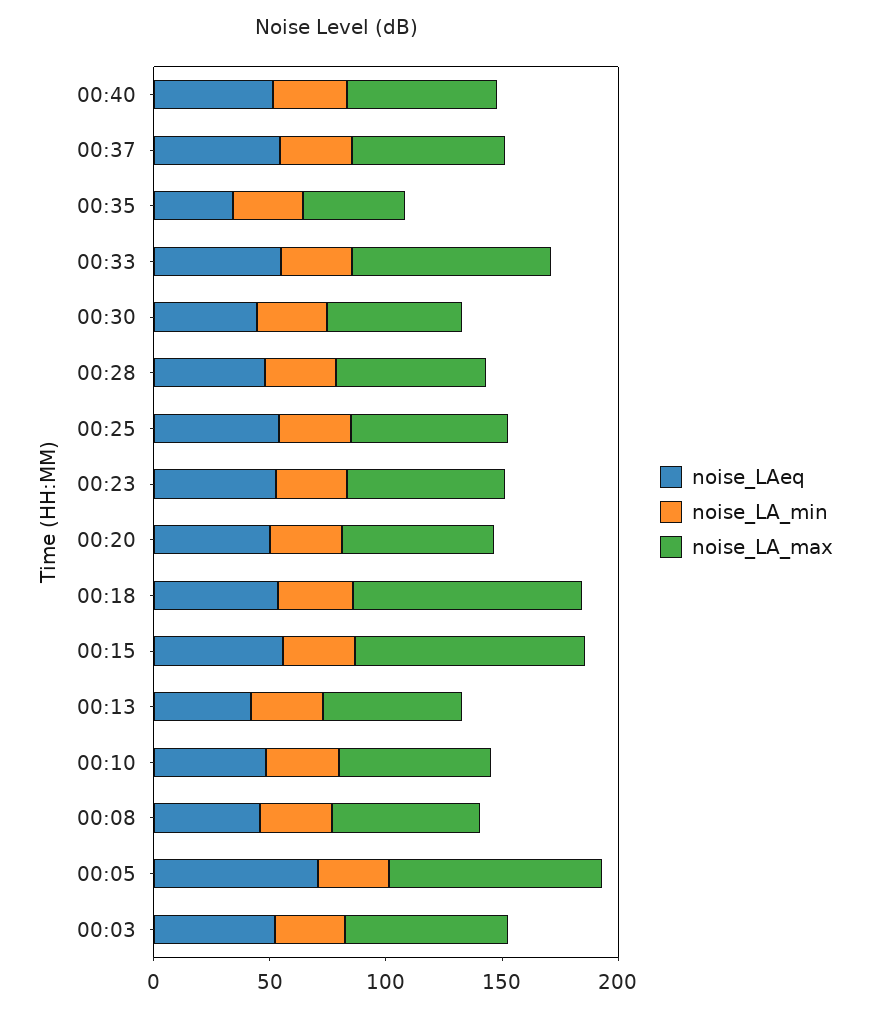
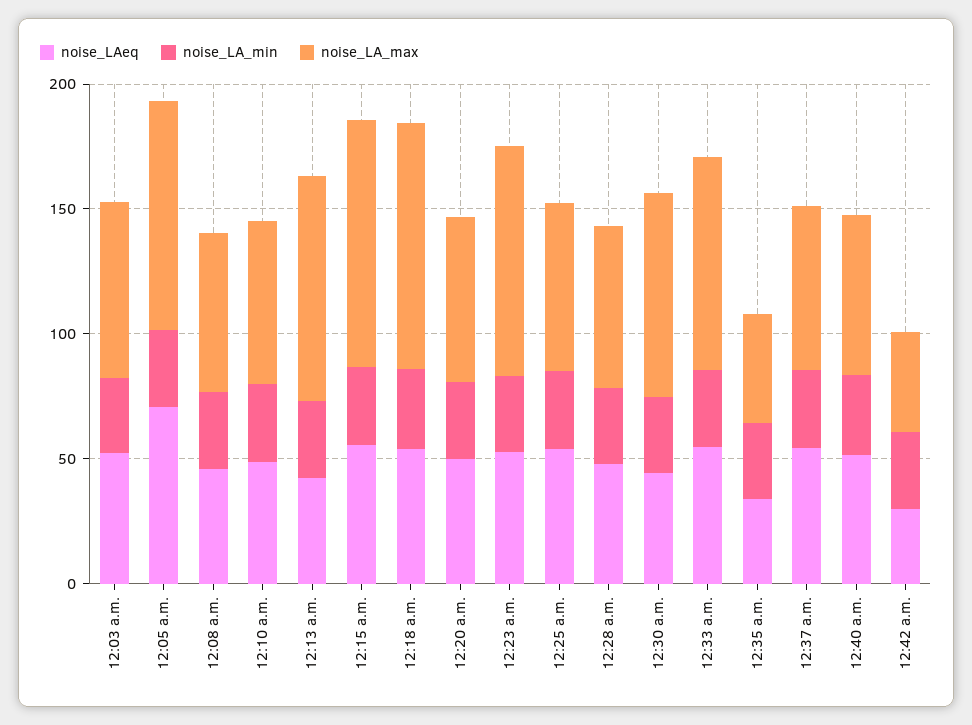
noise_LA_max, 00:30: 60 -> 80
noise_LA_max, 00:23: 70 -> 90
noise_LA_max, 00:13: 60 -> 90
noise_LAeq, 12:42 a.m.: none -> 30
noise_LA_min, 12:42 a.m.: none -> 30
noise_LA_max, 12:42 a.m.: none -> 40

